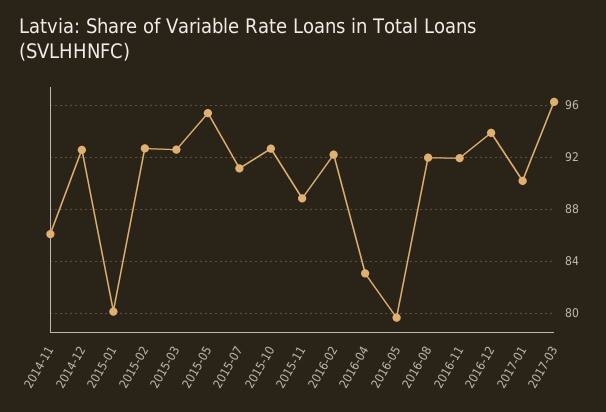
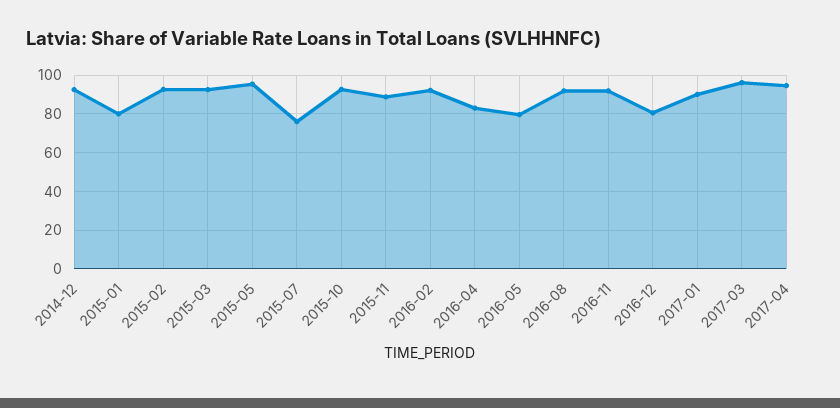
2014-11: 86 -> none
2015-07: 91 -> 75
2016-12: 94 -> 80
2017-04: none -> 95

